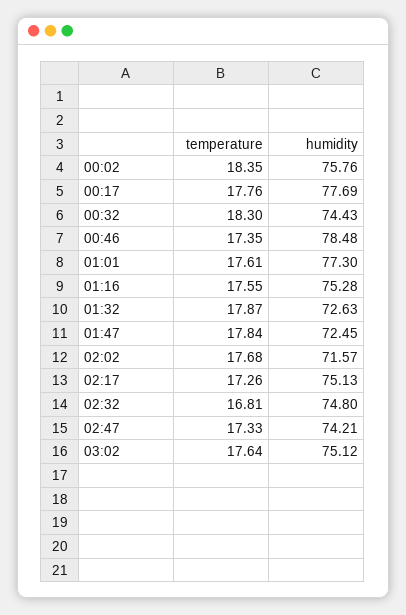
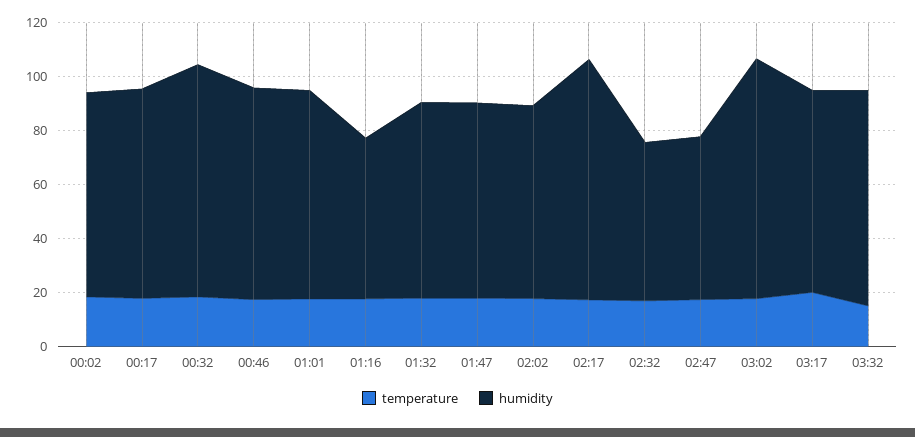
humidity, 00:32: 74.43 -> 85
humidity, 01:16: 75.28 -> 60
humidity, 02:17: 75.13 -> 90
humidity, 02:32: 74.8 -> 60
humidity, 02:47: 74.21 -> 60
humidity, 03:02: 75.12 -> 90
temperature, 03:17: none -> 20
humidity, 03:17: none -> 75
temperature, 03:32: none -> 15
humidity, 03:32: none -> 80

